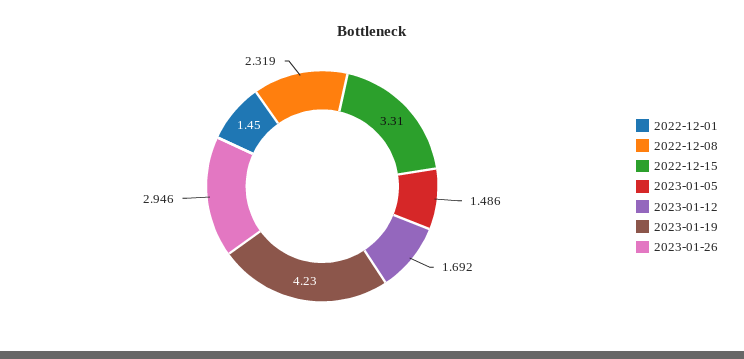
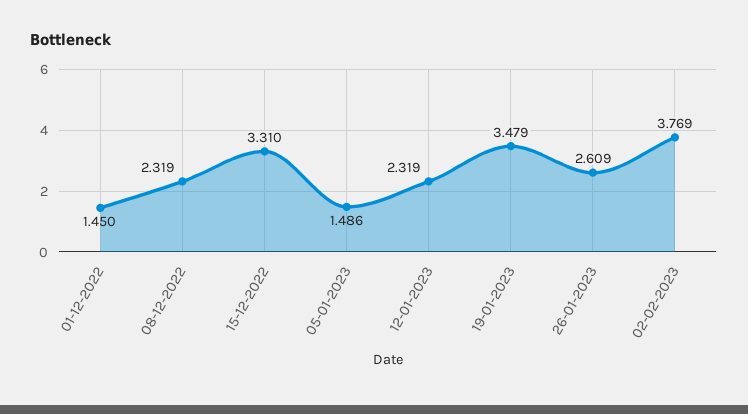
2023-01-12: 1.692 -> 2.319
2023-01-19: 4.23 -> 3.479
2023-01-26: 2.946 -> 2.609
02-02-2023: none -> 3.769

